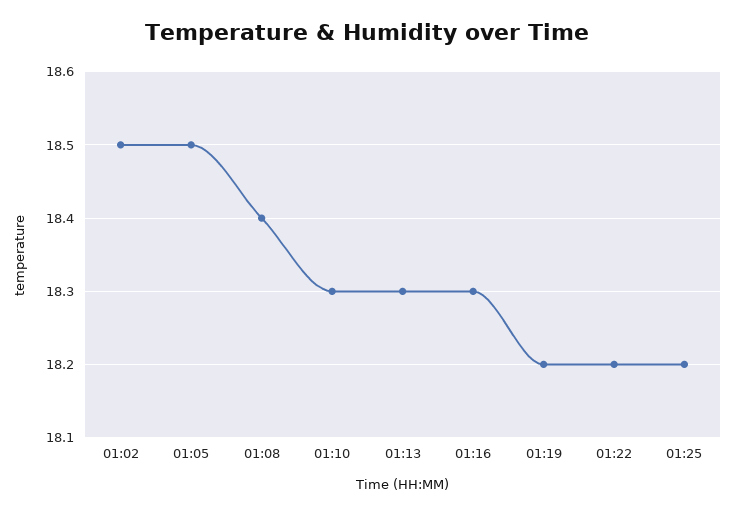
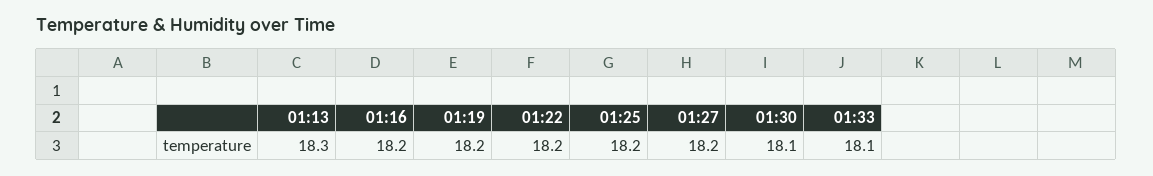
01:02: 18.5 -> none
01:05: 18.5 -> none
01:08: 18.4 -> none
01:10: 18.3 -> none
01:16: 18.3 -> 18.2
01:27: none -> 18.2
01:30: none -> 18.1
01:33: none -> 18.1

